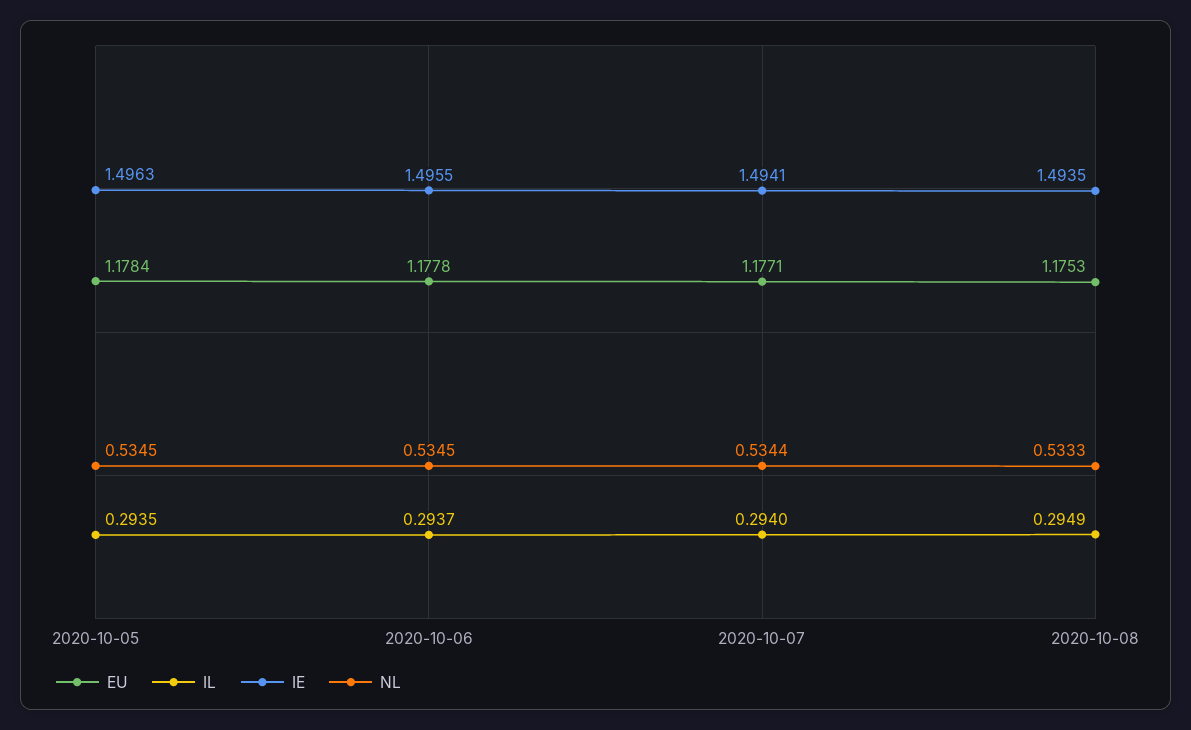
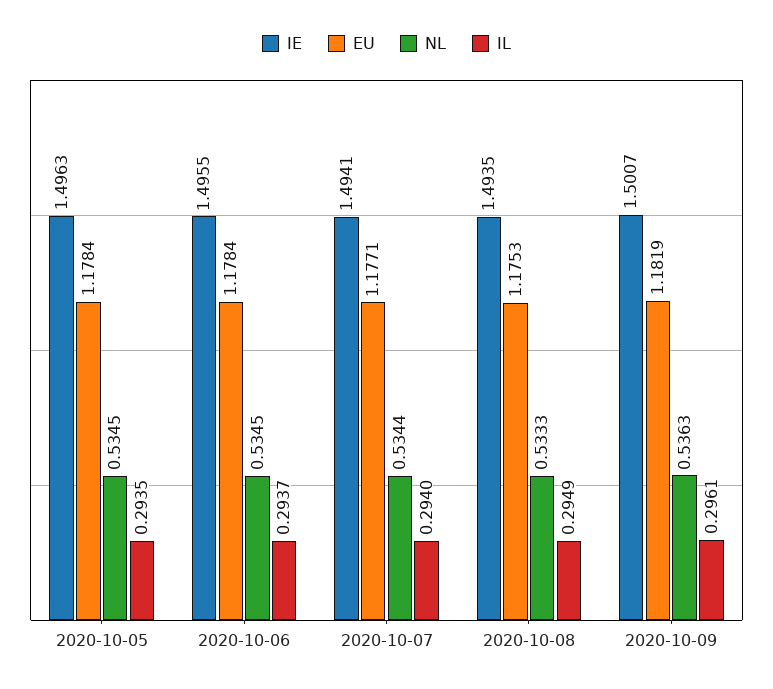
EU, 2020-10-06: 1.1778 -> 1.1784
IE, 2020-10-09: none -> 1.5007
EU, 2020-10-09: none -> 1.1819
NL, 2020-10-09: none -> 0.5363
IL, 2020-10-09: none -> 0.2961

